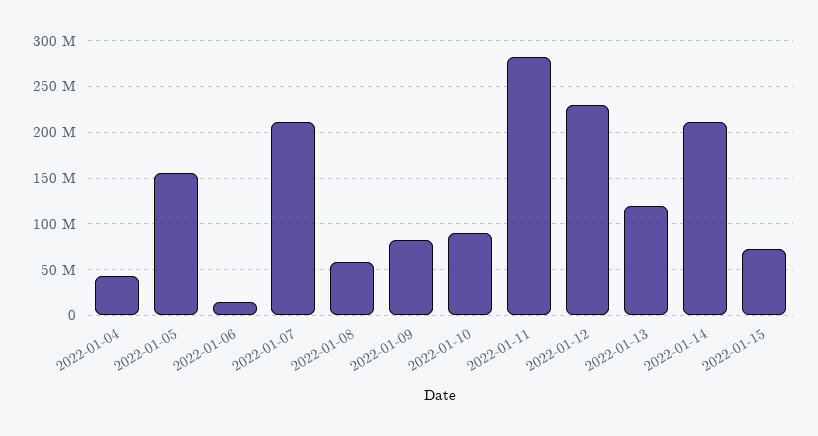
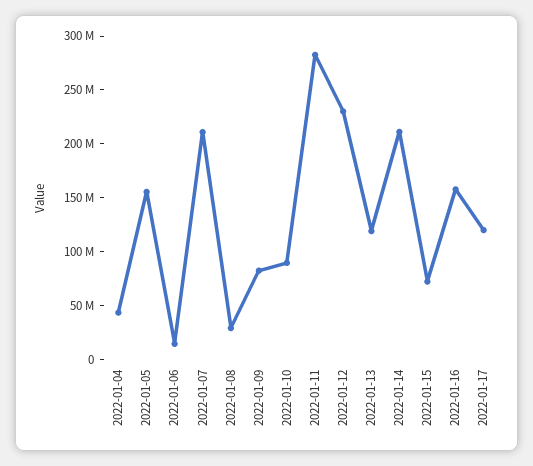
2022-01-08: 60000000 -> 30000000
2022-01-16: none -> 160000000
2022-01-17: none -> 120000000

